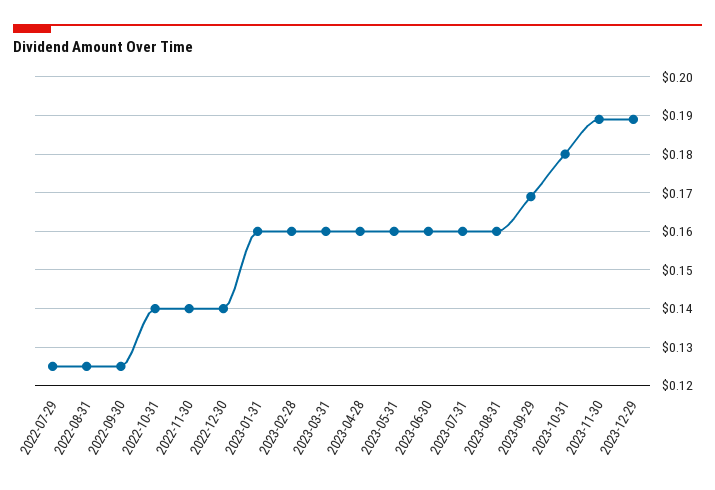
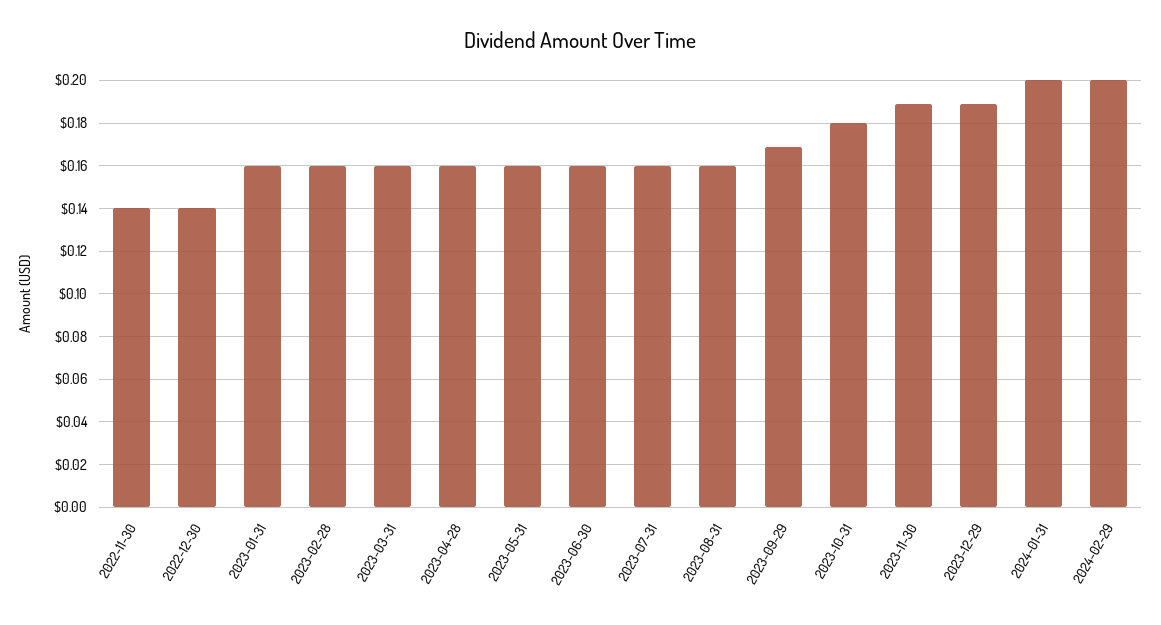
2022-07-29: 0.125 -> none
2022-08-31: 0.125 -> none
2022-09-30: 0.125 -> none
2022-10-31: 0.14 -> none
2024-01-31: none -> 0.2
2024-02-29: none -> 0.2

